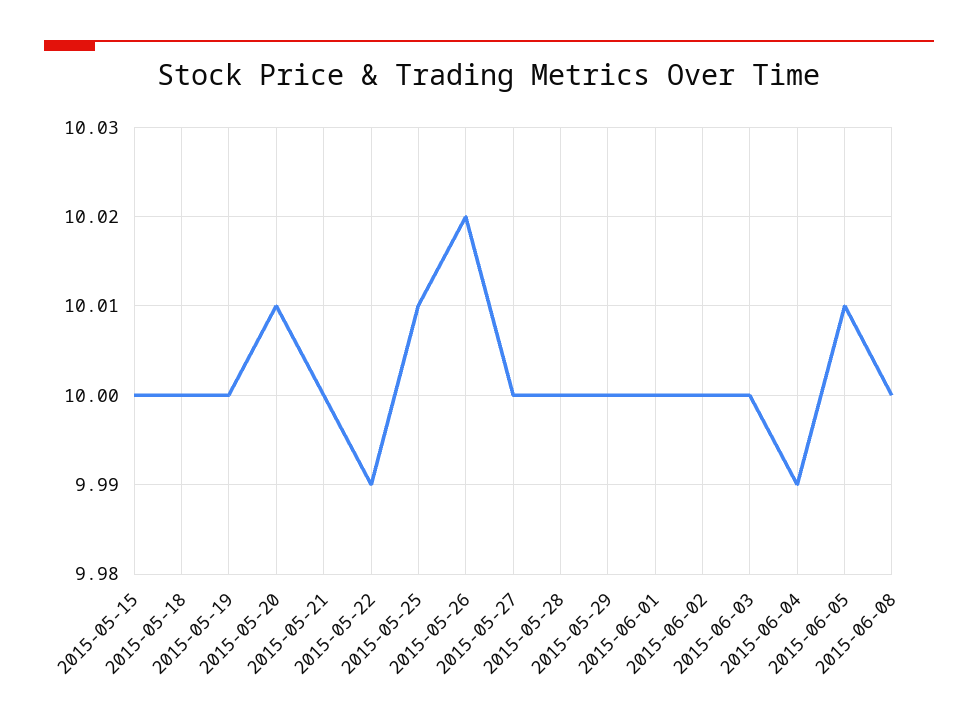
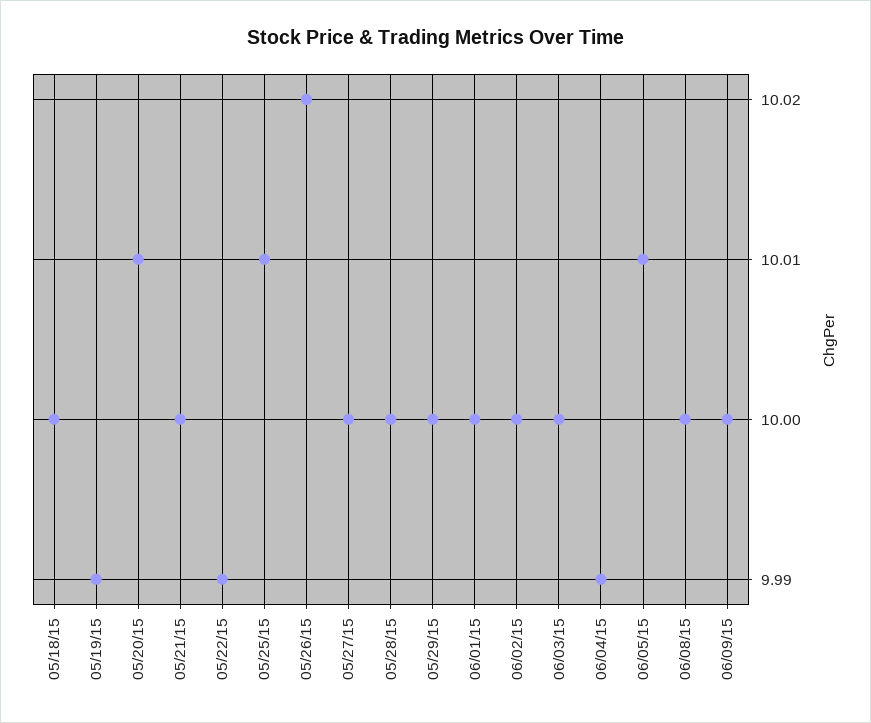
2015-05-15: 10 -> none
2015-05-19: 10 -> 9.99
06/09/15: none -> 10

